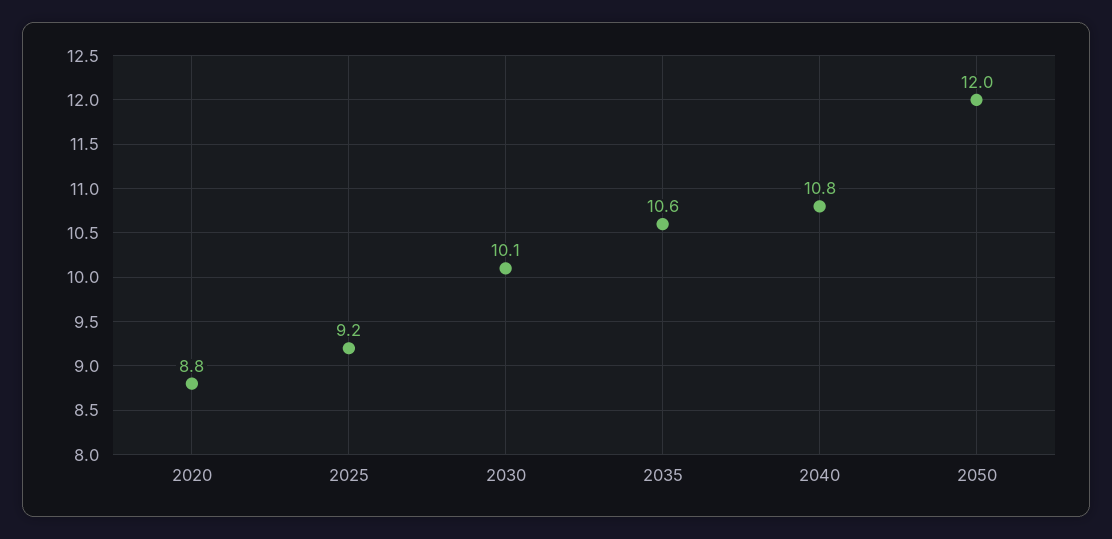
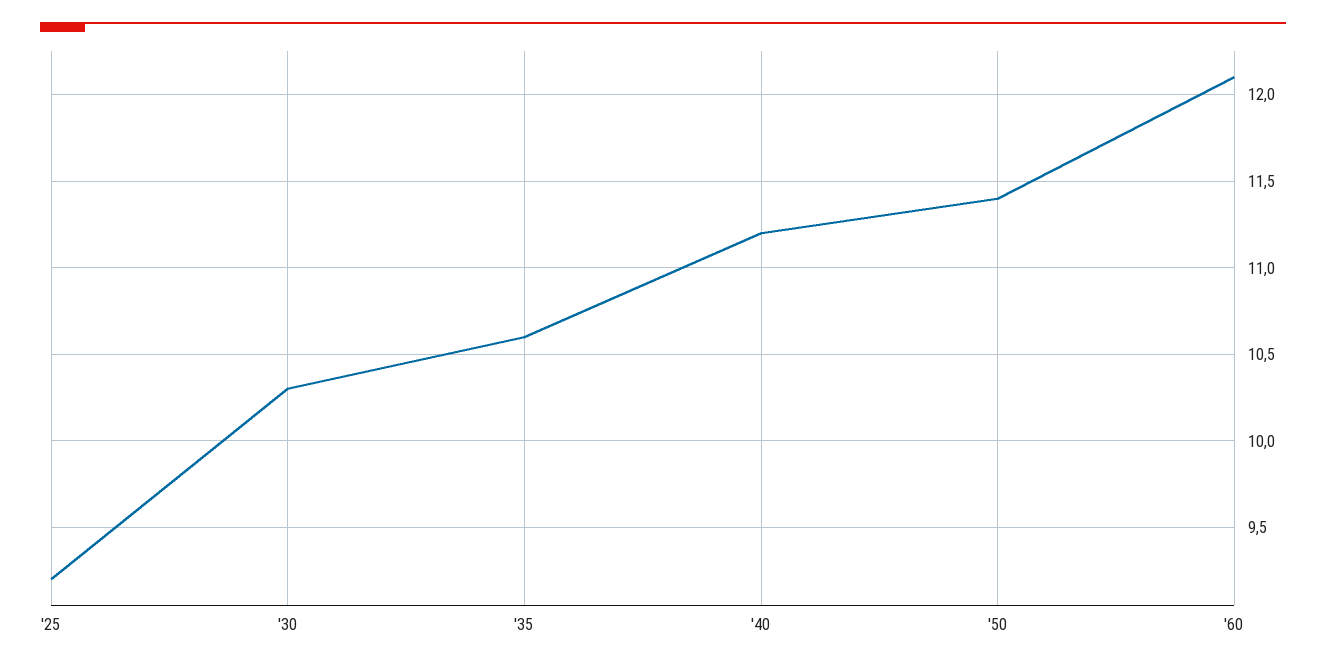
2020: 8.8 -> none
2030: 10.1 -> 10.3
2040: 10.8 -> 11.2
2050: 12 -> 11.4
'60: none -> 12.1

